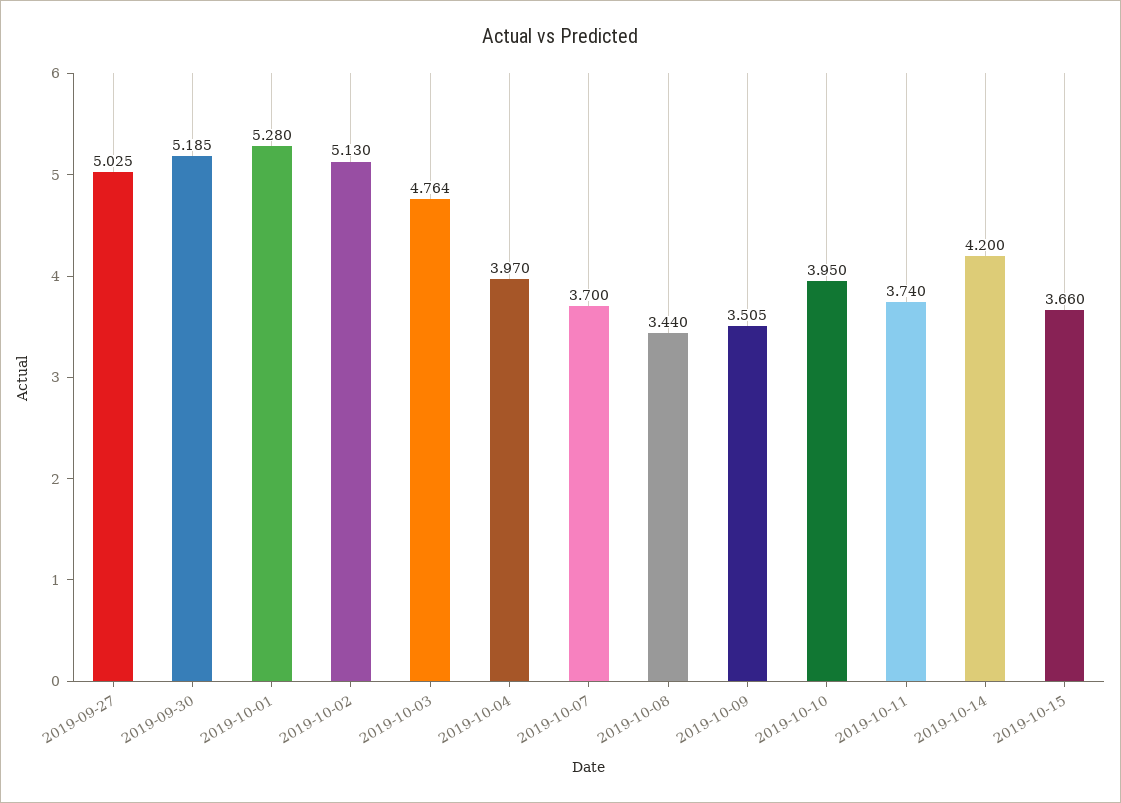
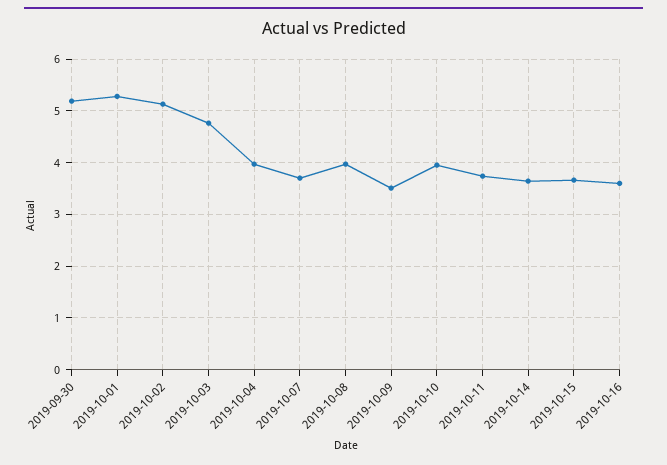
2019-09-27: 5.025 -> none
2019-10-08: 3.44 -> 4
2019-10-14: 4.2 -> 3.6
2019-10-16: none -> 3.6

